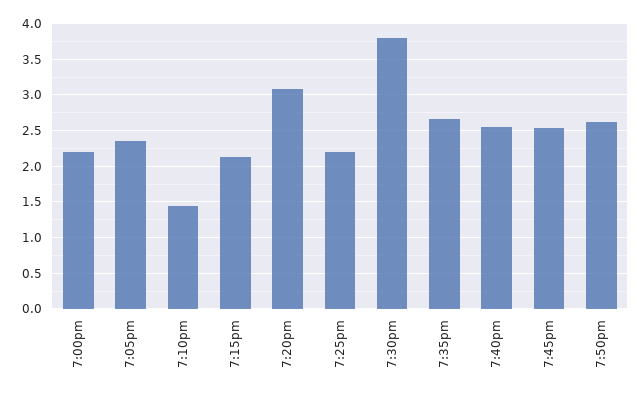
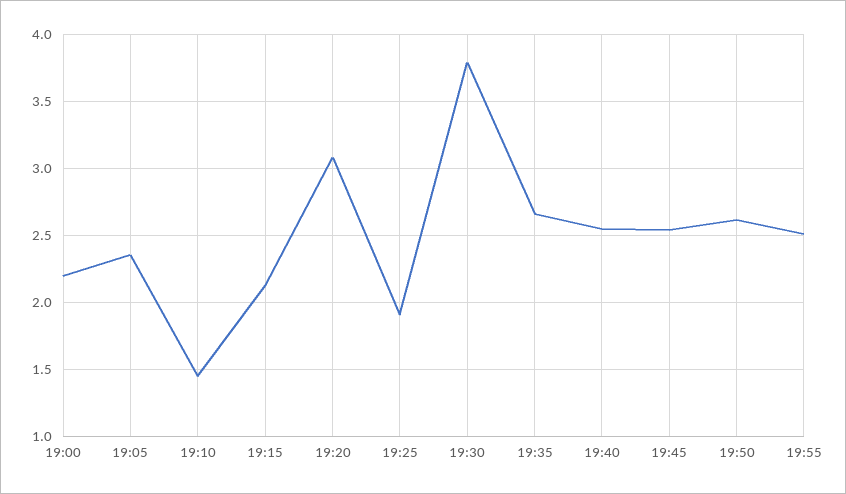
7:25pm: 2.2 -> 1.9
19:55: none -> 2.5

